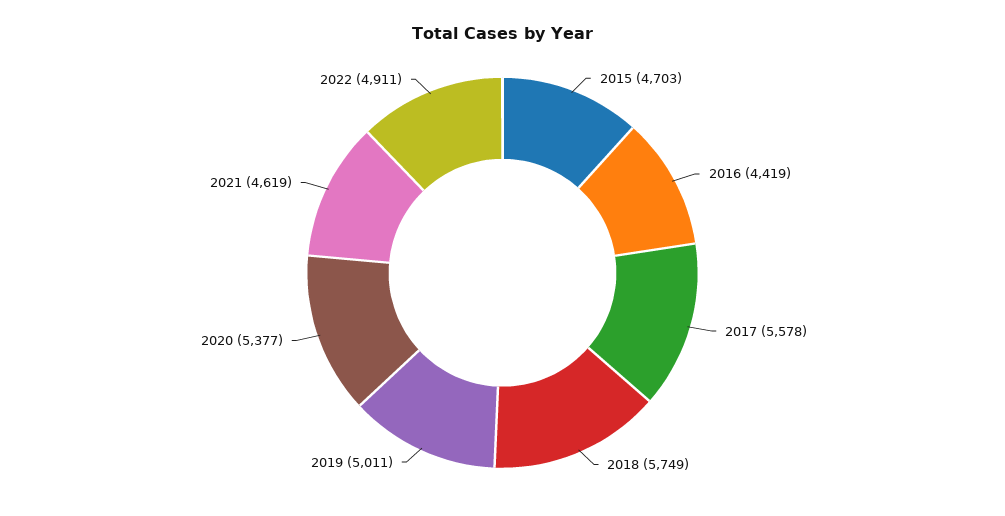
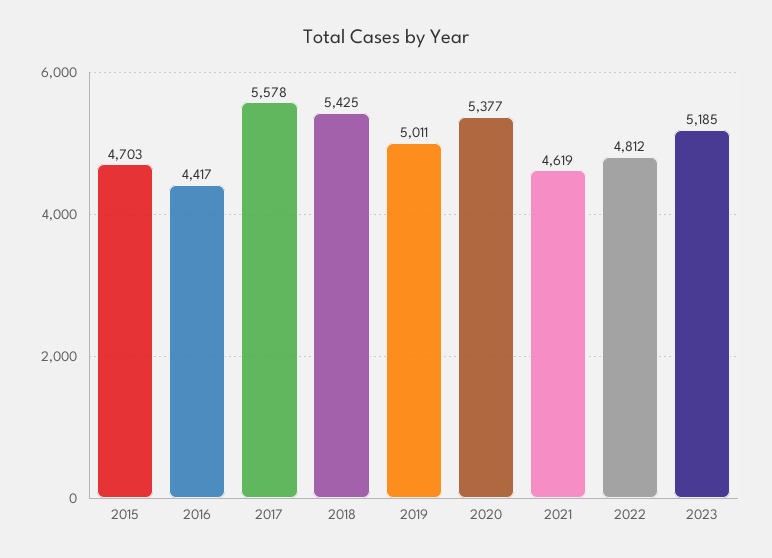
2016: 4419 -> 4417
2018: 5749 -> 5425
2022: 4911 -> 4812
2023: none -> 5185

